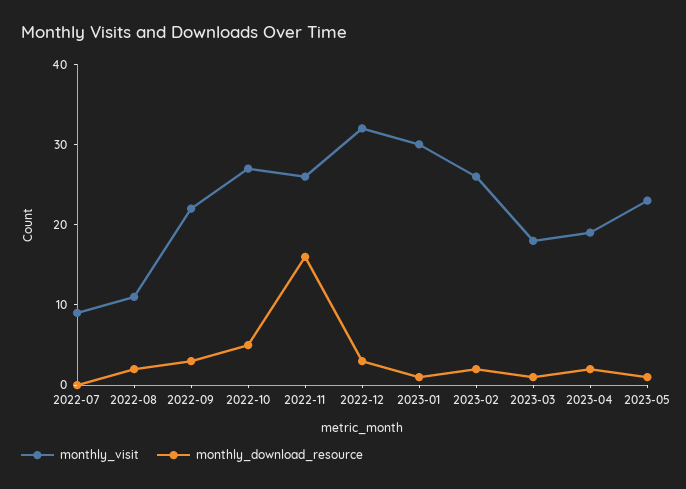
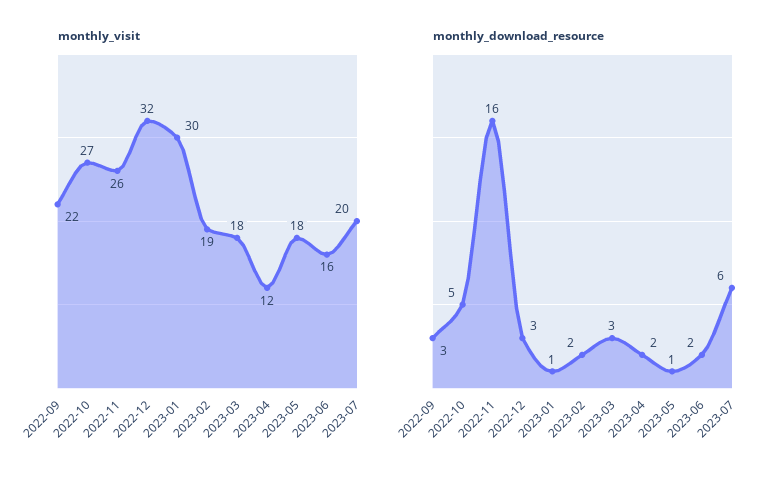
monthly_visit, 2022-07: 9 -> none
monthly_download_resource, 2022-07: 0 -> none
monthly_visit, 2022-08: 11 -> none
monthly_download_resource, 2022-08: 2 -> none
monthly_visit, 2023-02: 26 -> 19
monthly_download_resource, 2023-03: 1 -> 3
monthly_visit, 2023-04: 19 -> 12
monthly_visit, 2023-05: 23 -> 18
monthly_visit, 2023-06: none -> 16
monthly_visit, 2023-07: none -> 20
monthly_download_resource, 2023-06: none -> 2
monthly_download_resource, 2023-07: none -> 6

